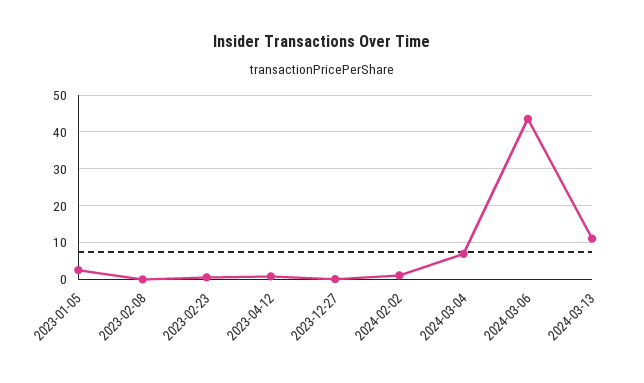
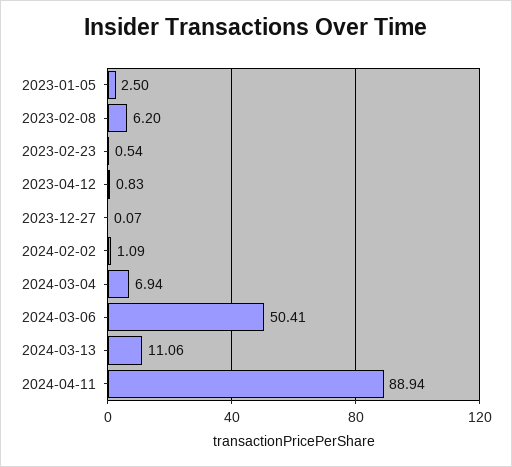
2023-02-08: 0 -> 6.2
2024-03-06: 44 -> 50.41
2024-04-11: none -> 88.94

